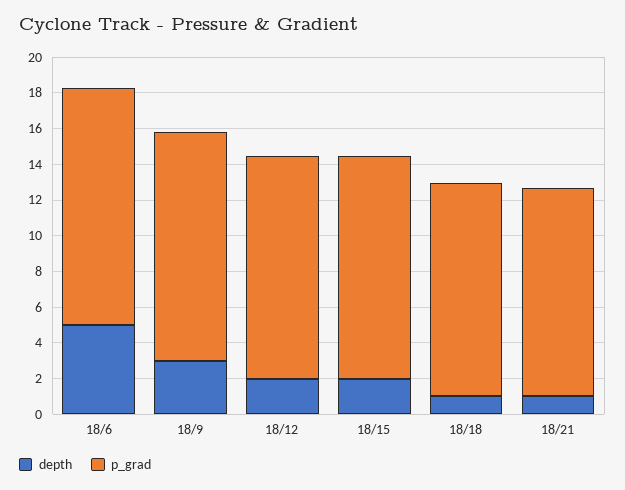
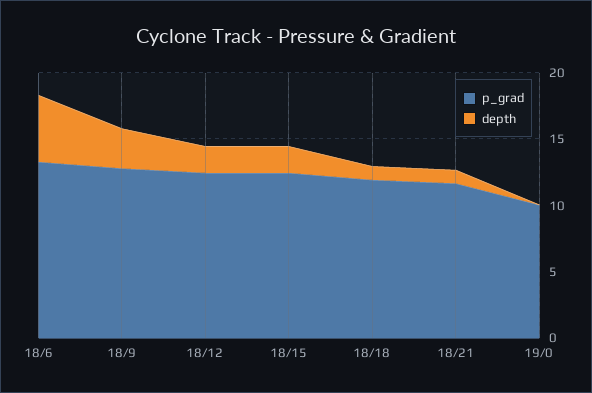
p_grad, 19/0: none -> 10
depth, 19/0: none -> 0

